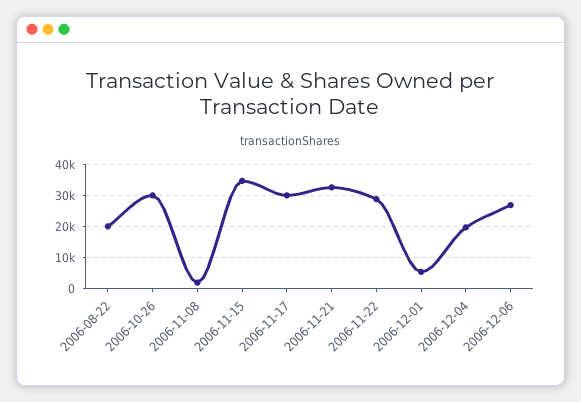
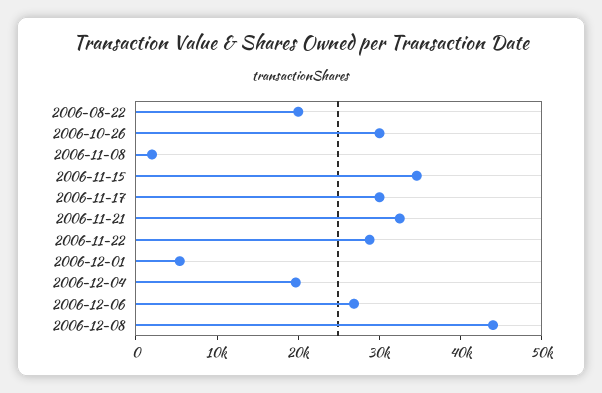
2006-12-08: none -> 44000

